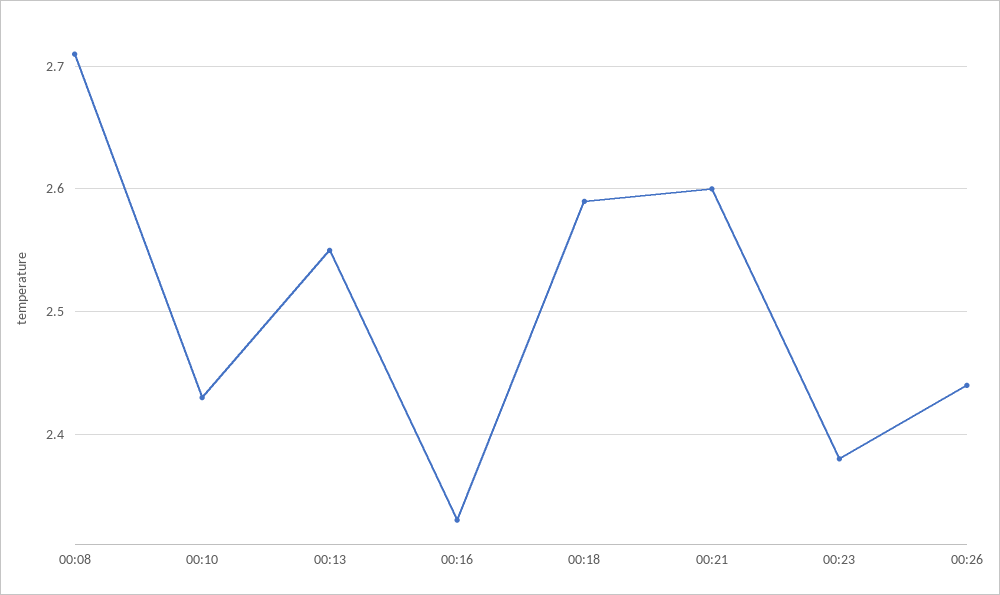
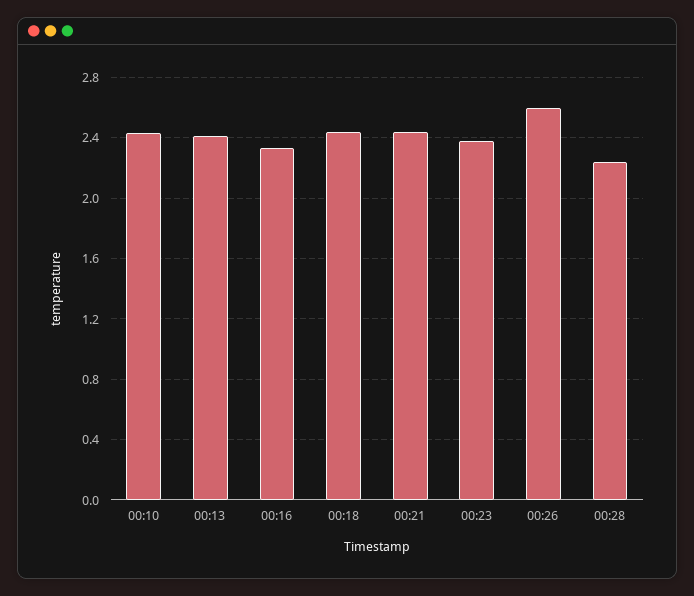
00:08: 2.71 -> none
00:13: 2.55 -> 2.4
00:18: 2.59 -> 2.45
00:21: 2.6 -> 2.45
00:26: 2.44 -> 2.6
00:28: none -> 2.25

